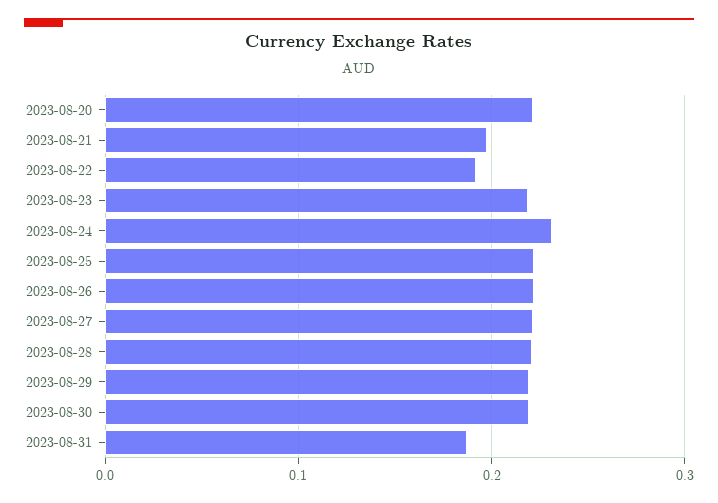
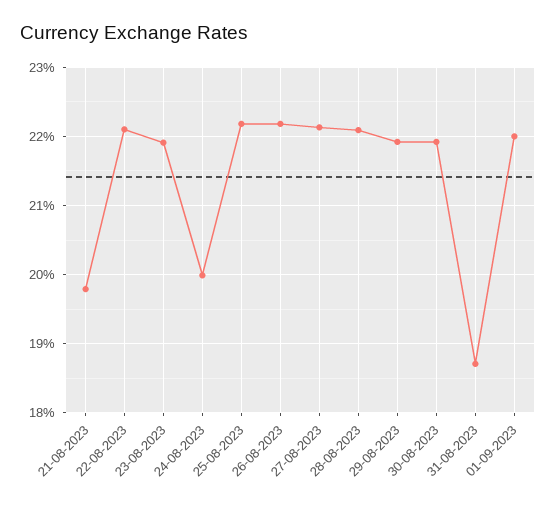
2023-08-20: 0.22 -> none
2023-08-22: 0.19 -> 0.221
2023-08-24: 0.23 -> 0.2
01-09-2023: none -> 0.22

